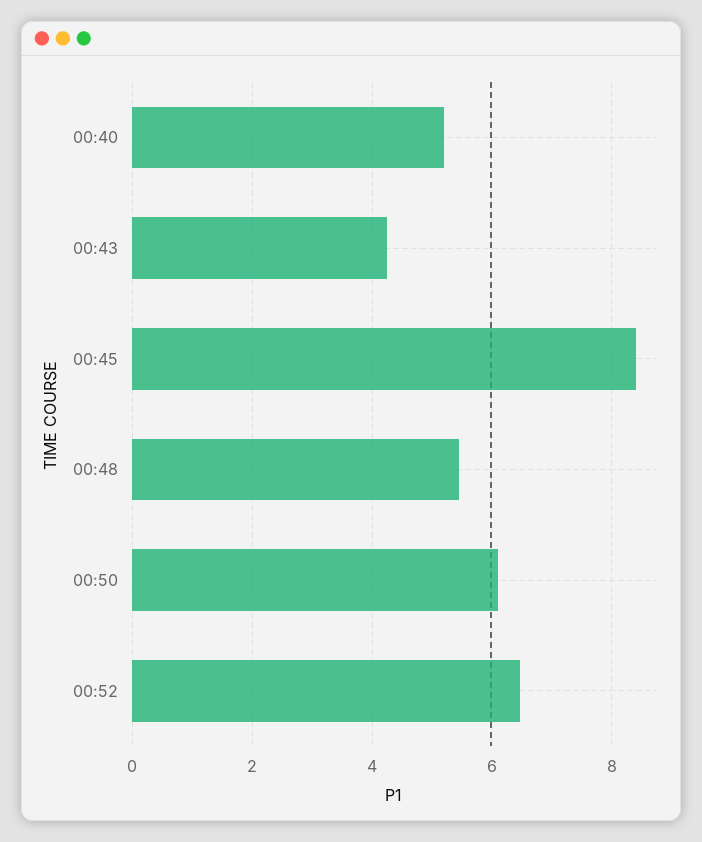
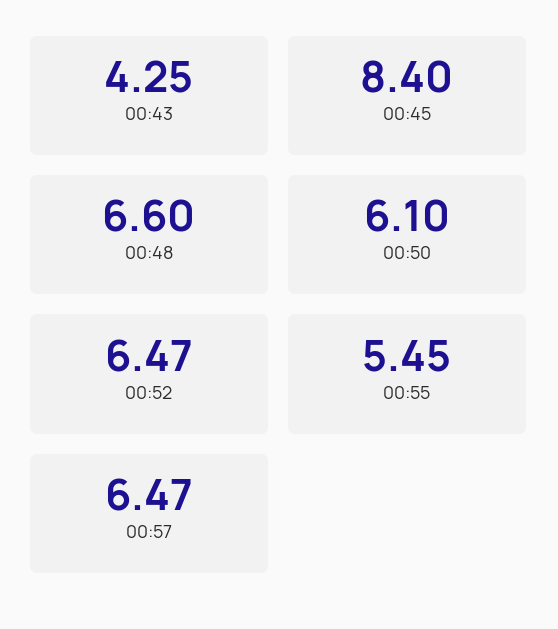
00:40: 5.2 -> none
00:48: 5.4 -> 6.6
00:55: none -> 5.45
00:57: none -> 6.47

